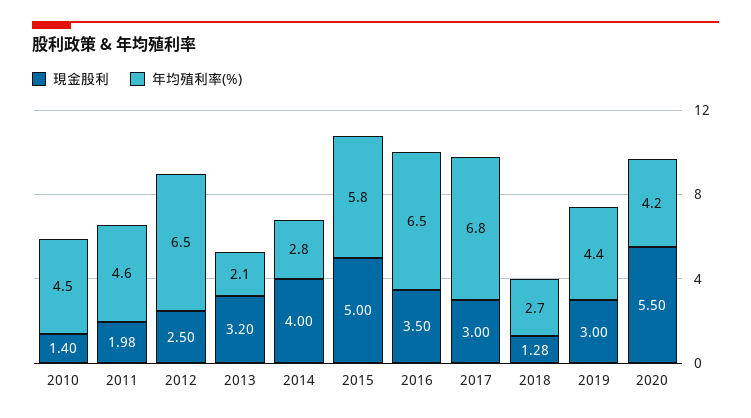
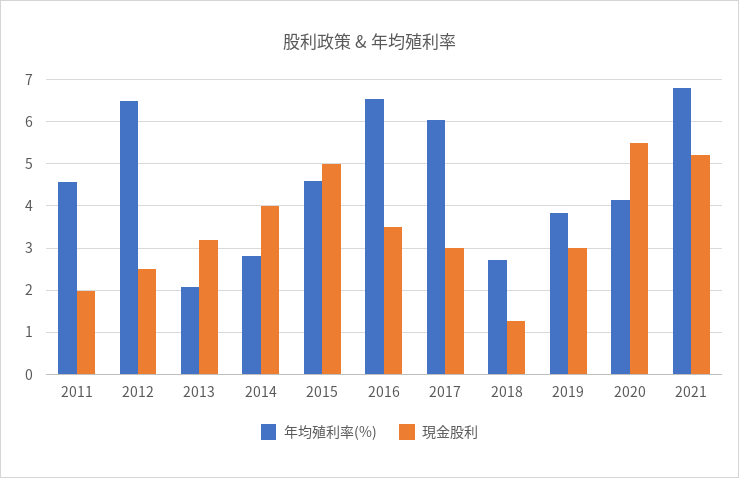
現金股利, 2010: 1.4 -> none
年均殖利率(%), 2010: 4.5 -> none
年均殖利率(%), 2015: 5.8 -> 4.6
年均殖利率(%), 2017: 6.8 -> 6
年均殖利率(%), 2019: 4.4 -> 3.8
年均殖利率(%), 2021: none -> 6.8
現金股利, 2021: none -> 5.2

